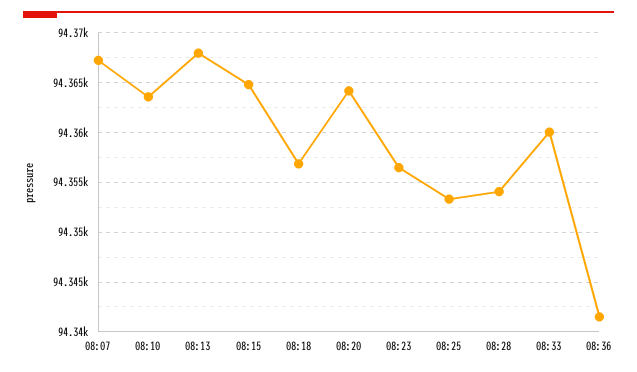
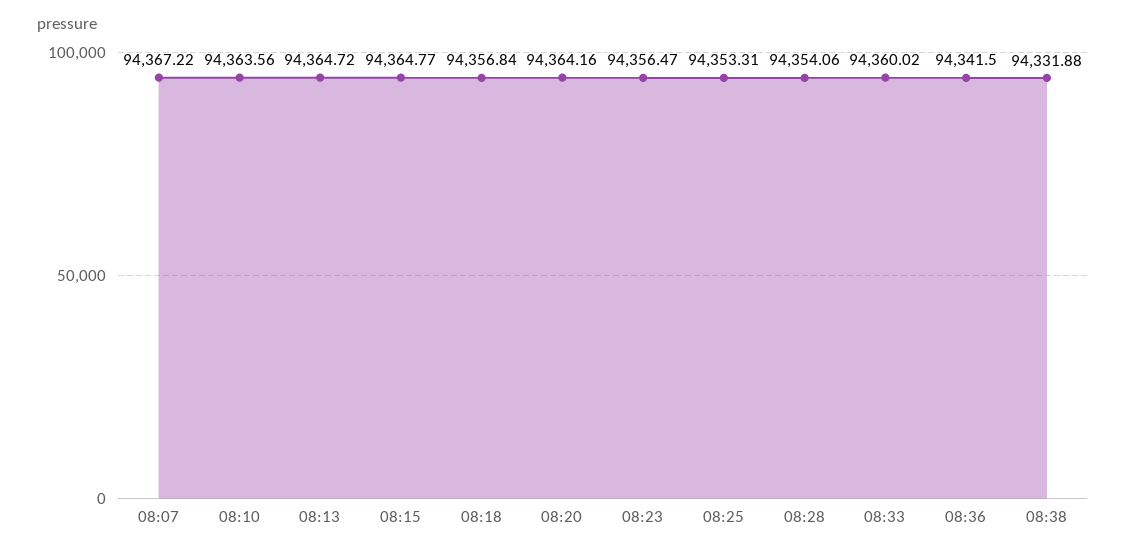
08:13: 94368 -> 94364.72
08:38: none -> 94331.88

